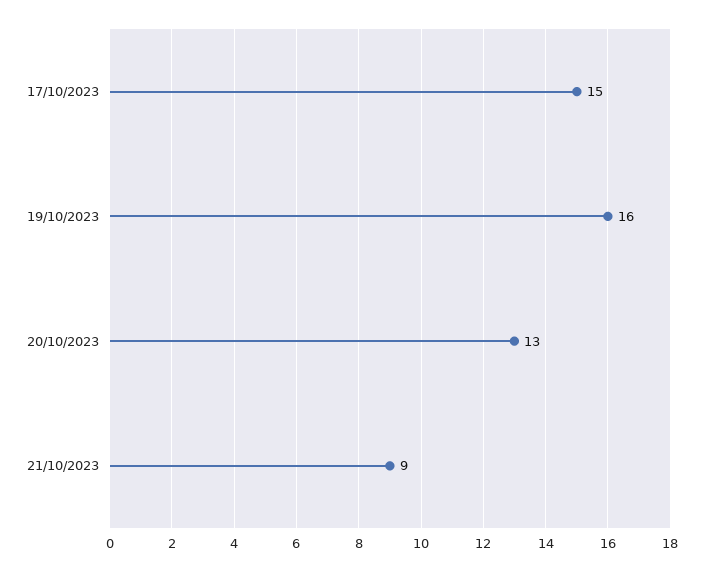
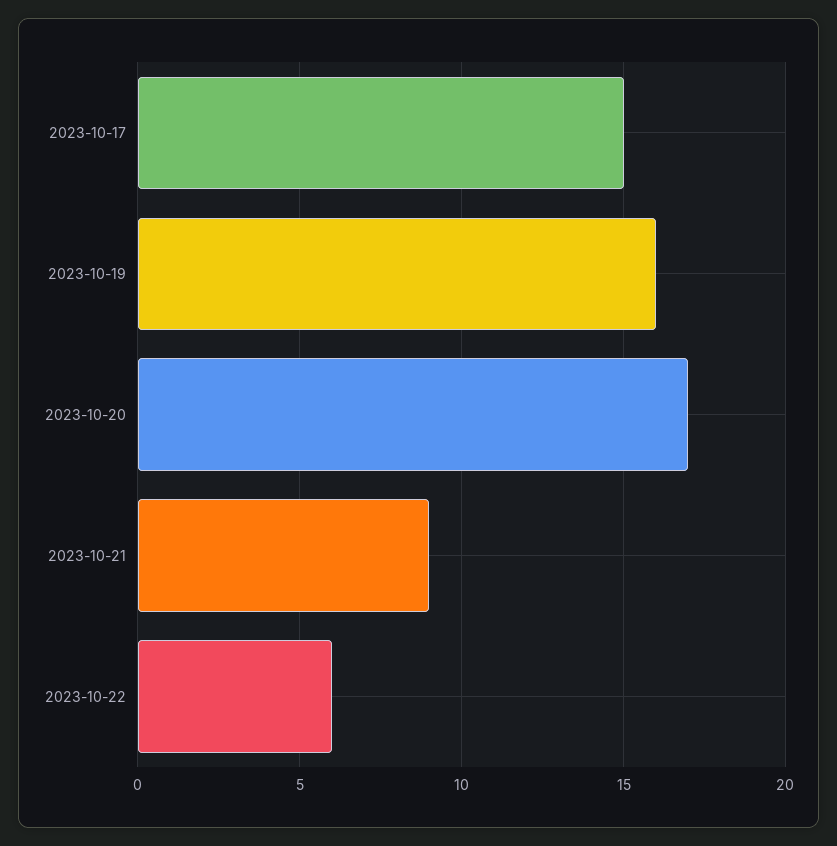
20/10/2023: 13 -> 17
2023-10-22: none -> 6

